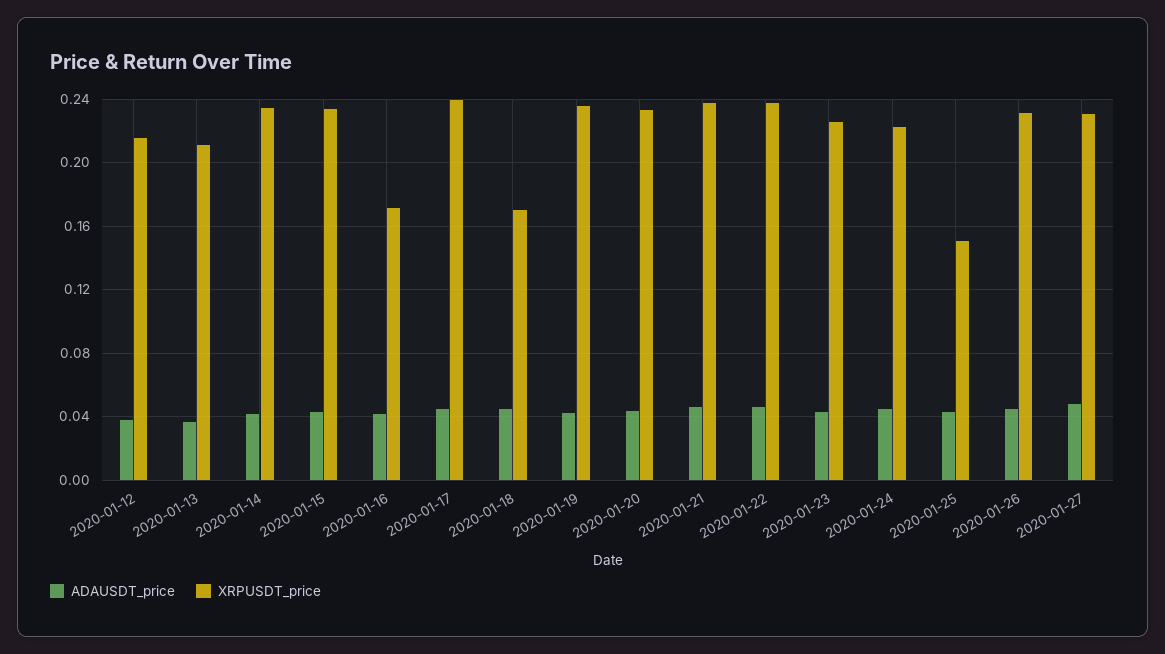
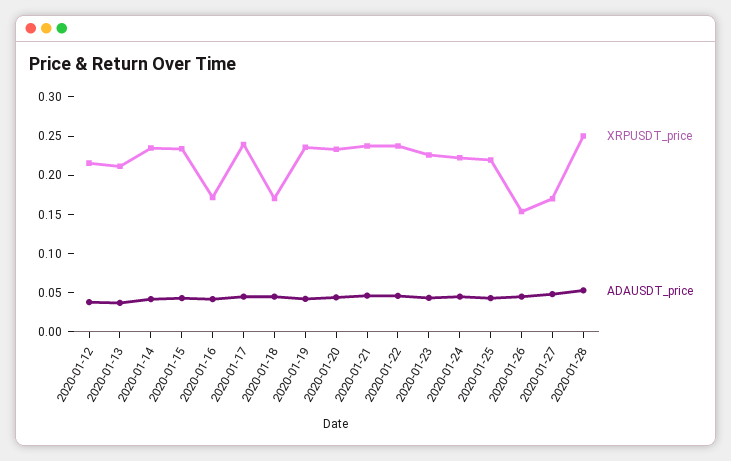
XRPUSDT_price, 2020-01-25: 0.15 -> 0.225
XRPUSDT_price, 2020-01-26: 0.23 -> 0.15
XRPUSDT_price, 2020-01-27: 0.23 -> 0.175
XRPUSDT_price, 2020-01-28: none -> 0.25
ADAUSDT_price, 2020-01-28: none -> 0.05

